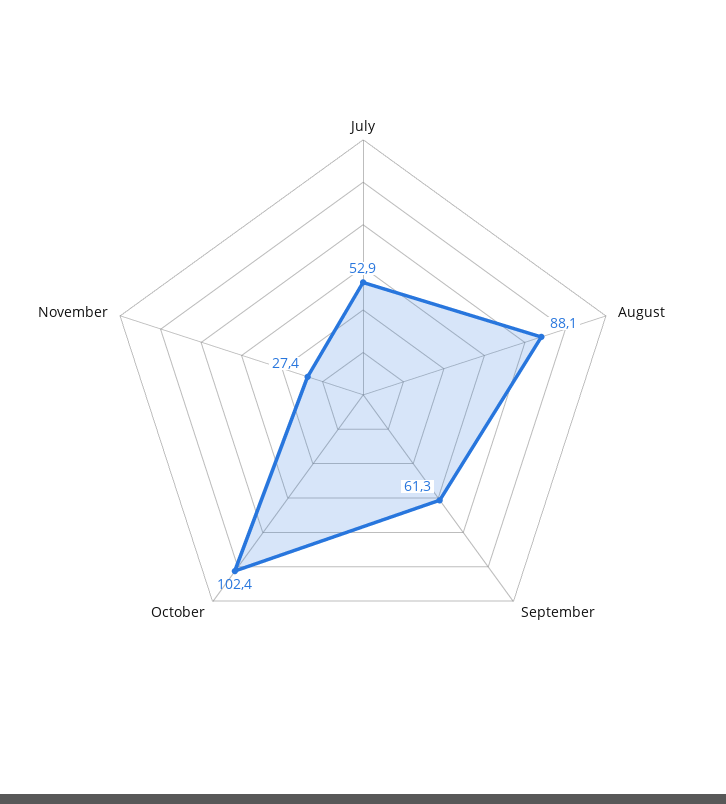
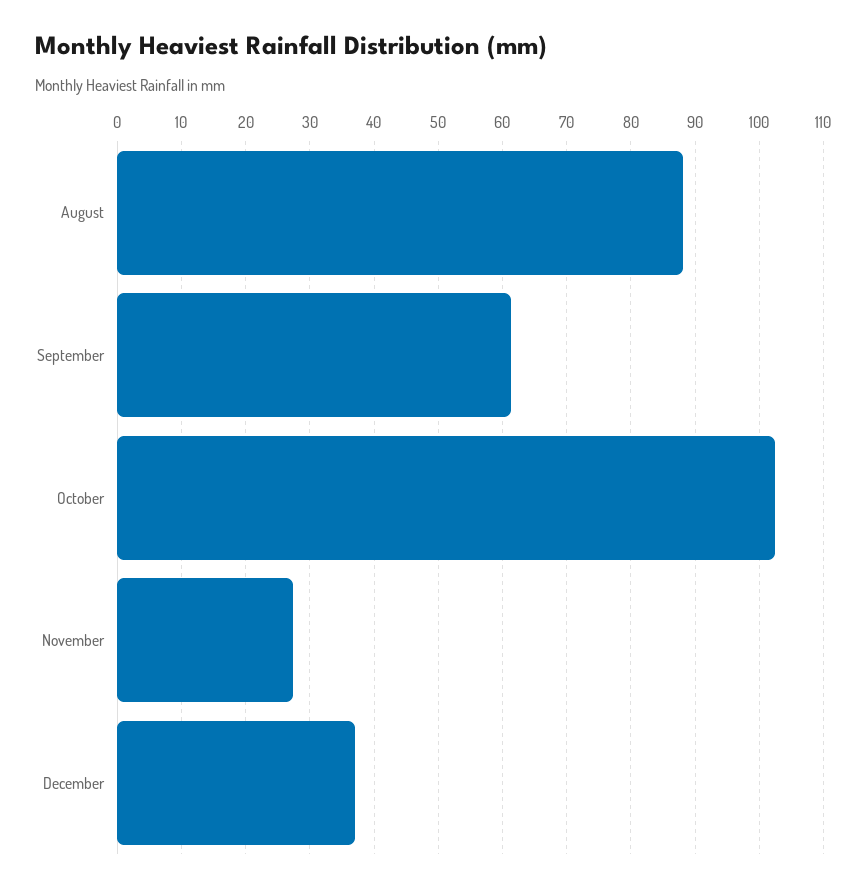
July: 52.9 -> none
December: none -> 37

